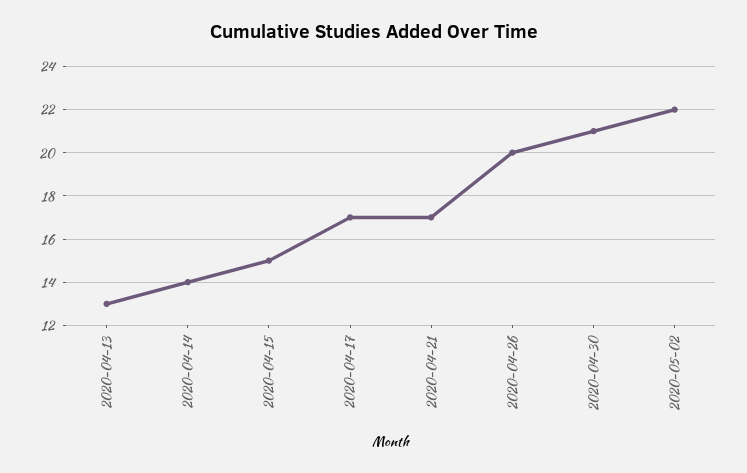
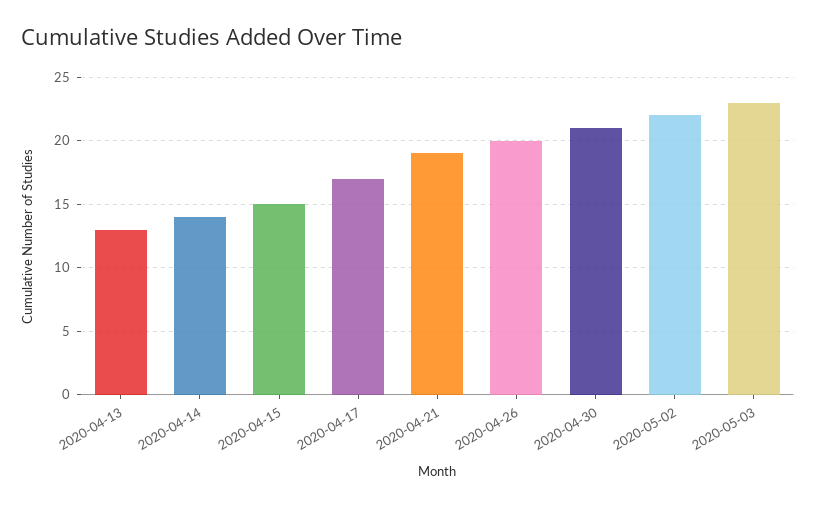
2020-04-21: 17 -> 19
2020-05-03: none -> 23

